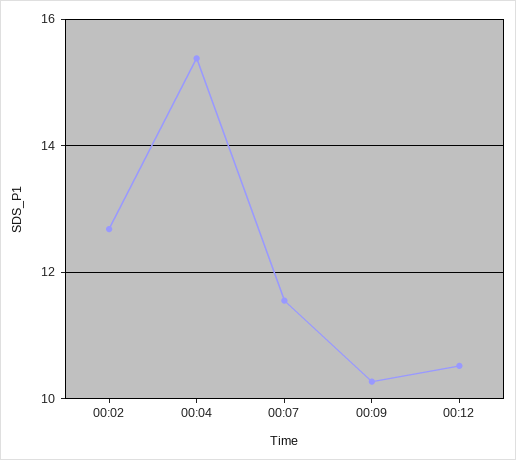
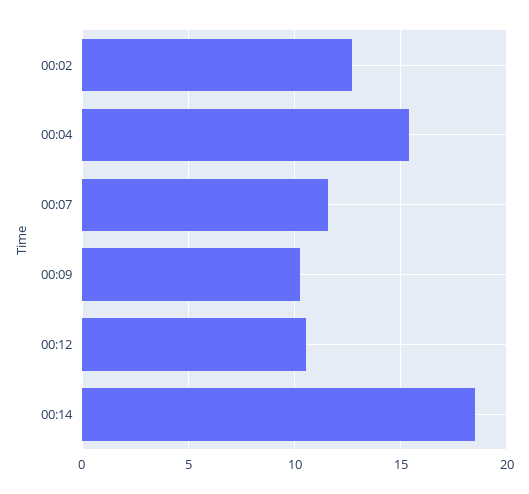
00:14: none -> 18.5

